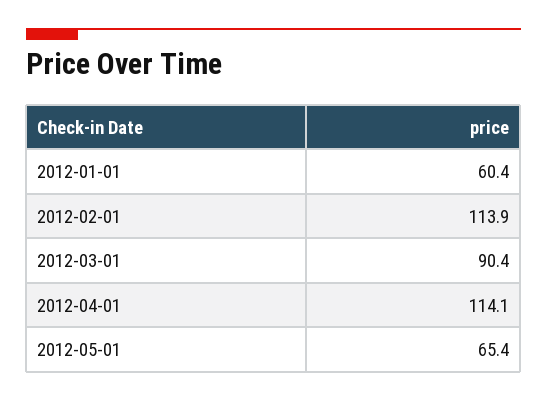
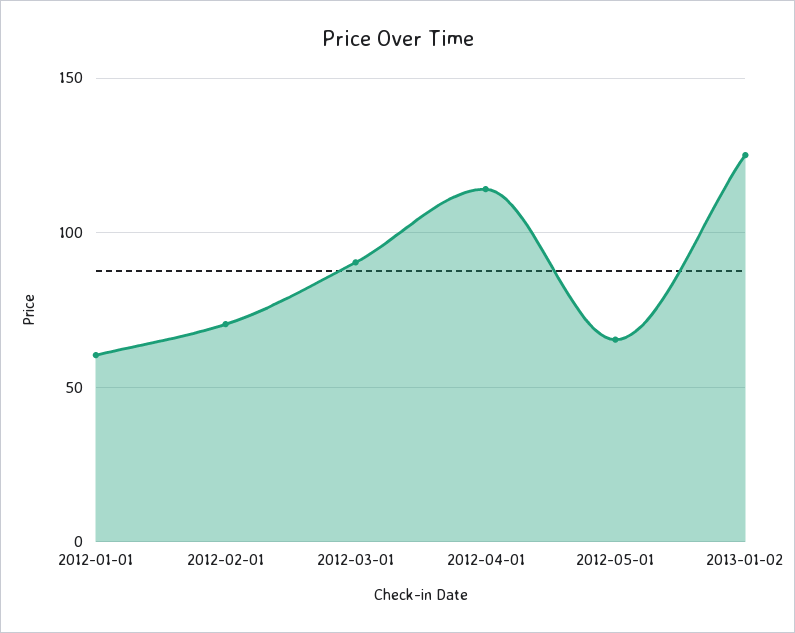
2012-02-01: 113.9 -> 70
2013-01-02: none -> 125

